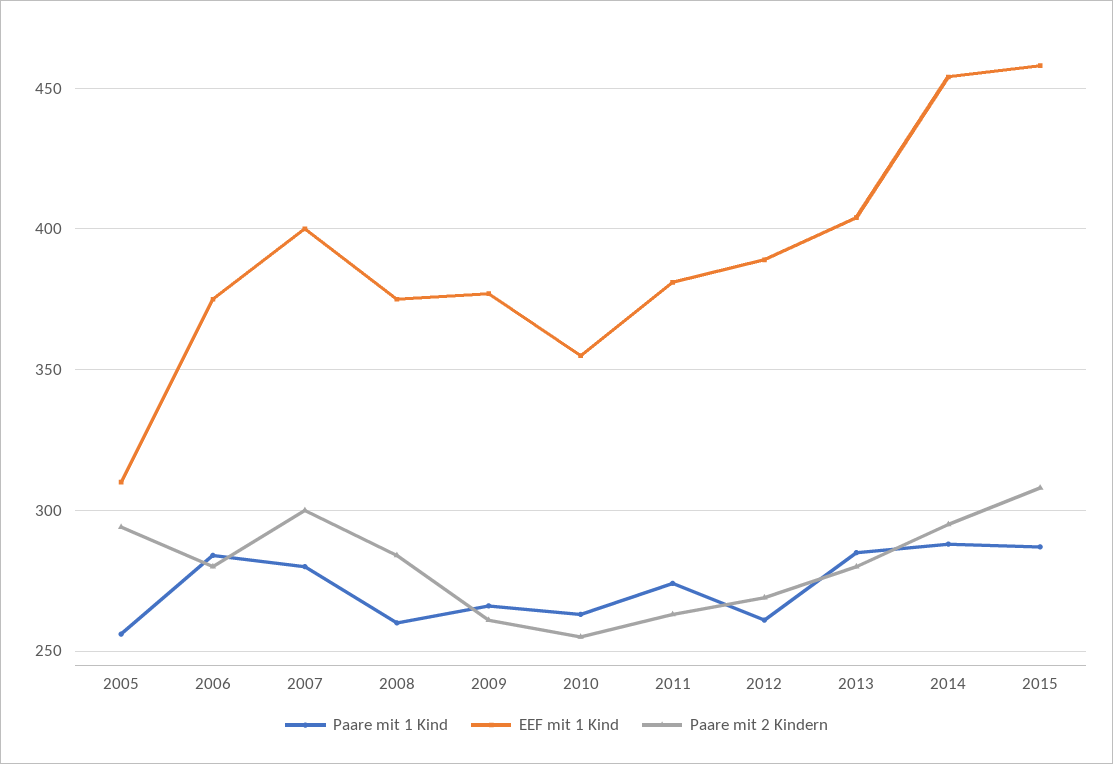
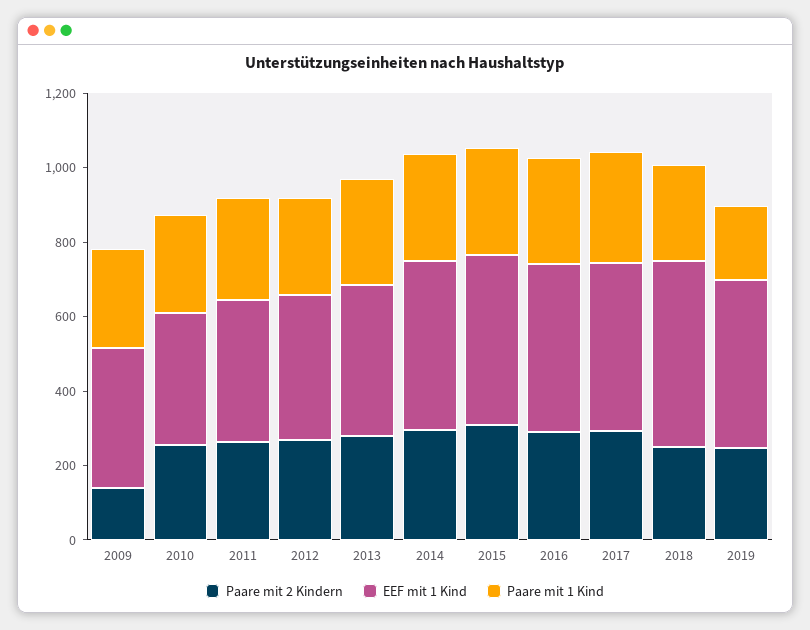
Paare mit 1 Kind, 2005: 255 -> none
EEF mit 1 Kind, 2005: 310 -> none
Paare mit 2 Kindern, 2005: 295 -> none
Paare mit 1 Kind, 2006: 285 -> none
EEF mit 1 Kind, 2006: 375 -> none
Paare mit 2 Kindern, 2006: 280 -> none
Paare mit 1 Kind, 2007: 280 -> none
EEF mit 1 Kind, 2007: 400 -> none
Paare mit 2 Kindern, 2007: 300 -> none
Paare mit 1 Kind, 2008: 260 -> none
EEF mit 1 Kind, 2008: 375 -> none
Paare mit 2 Kindern, 2008: 285 -> none
Paare mit 2 Kindern, 2009: 260 -> 150
Paare mit 2 Kindern, 2016: none -> 300
EEF mit 1 Kind, 2016: none -> 450
Paare mit 1 Kind, 2016: none -> 300
Paare mit 2 Kindern, 2017: none -> 300
EEF mit 1 Kind, 2017: none -> 450
Paare mit 1 Kind, 2017: none -> 300
Paare mit 2 Kindern, 2018: none -> 250
EEF mit 1 Kind, 2018: none -> 500
Paare mit 1 Kind, 2018: none -> 250
Paare mit 2 Kindern, 2019: none -> 250
EEF mit 1 Kind, 2019: none -> 450
Paare mit 1 Kind, 2019: none -> 200

